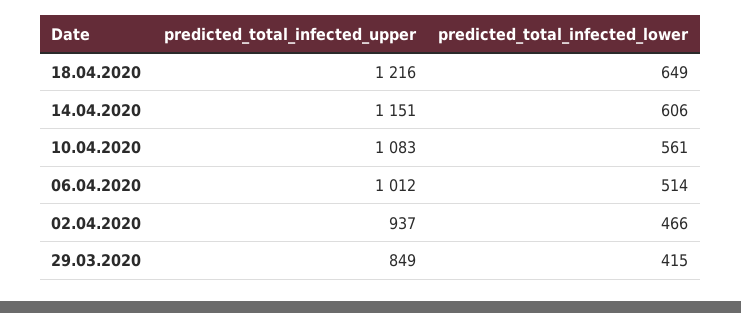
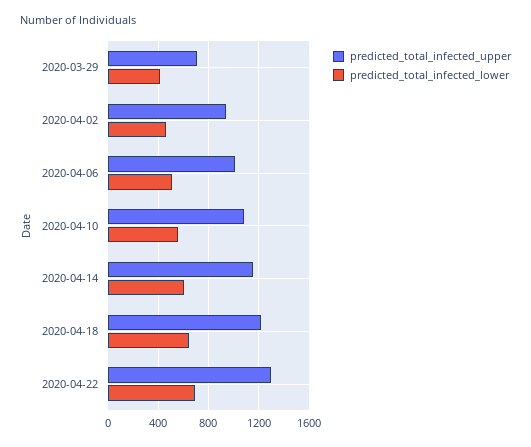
predicted_total_infected_upper, 29.03.2020: 849 -> 700
predicted_total_infected_upper, 2020-04-22: none -> 1300
predicted_total_infected_lower, 2020-04-22: none -> 700

